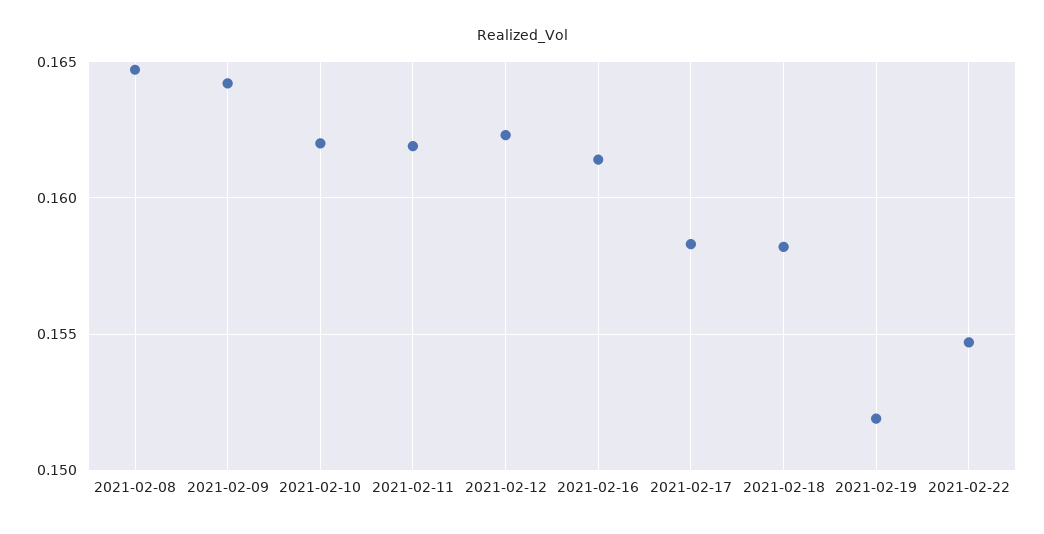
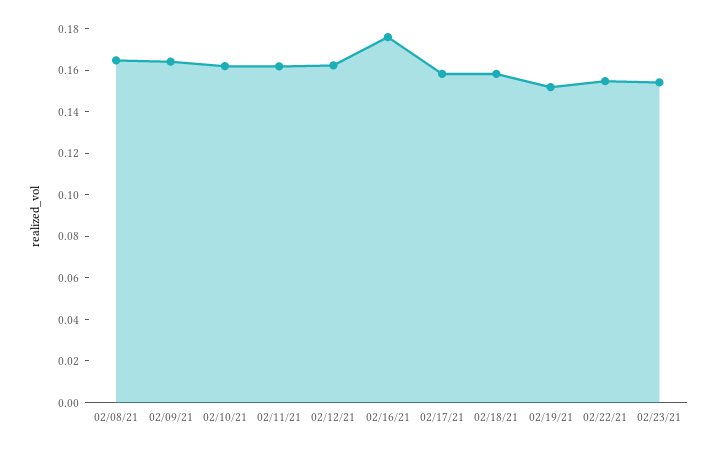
2021-02-16: 0.1615 -> 0.175
02/23/21: none -> 0.155

